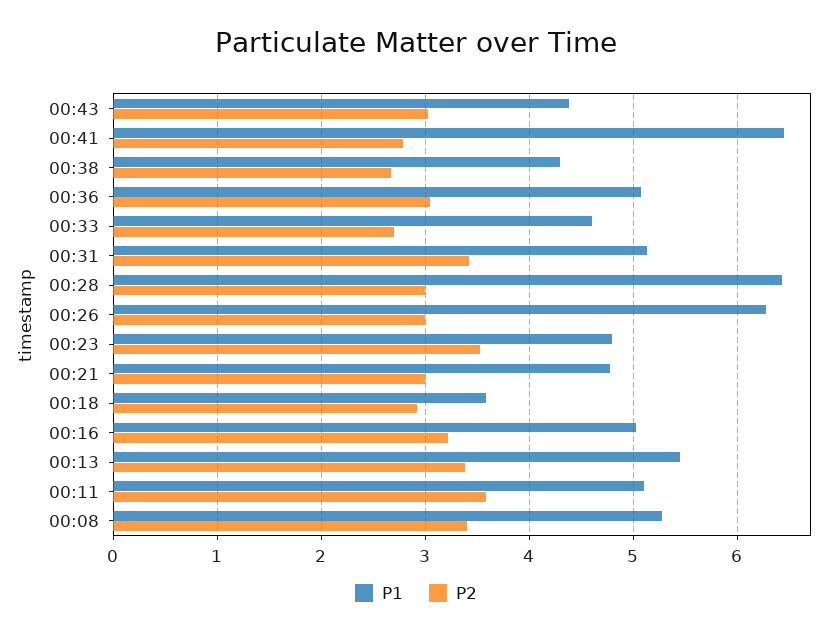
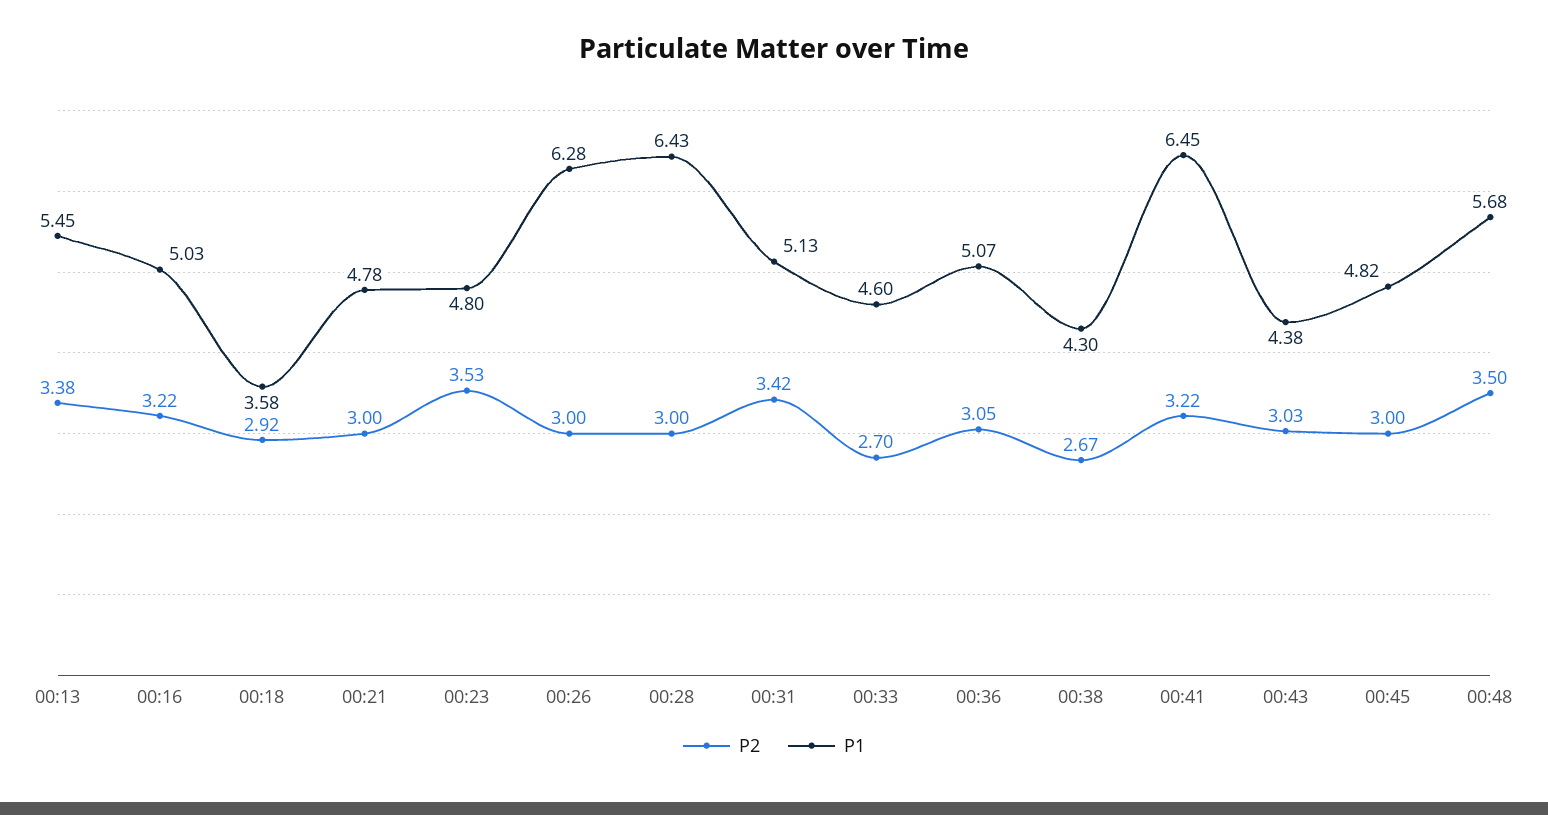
P2, 00:41: 2.8 -> 3.22
P1, 00:11: 5.1 -> none
P2, 00:11: 3.6 -> none
P1, 00:08: 5.3 -> none
P2, 00:08: 3.4 -> none
P2, 00:45: none -> 3
P1, 00:45: none -> 4.82
P2, 00:48: none -> 3.5
P1, 00:48: none -> 5.68

